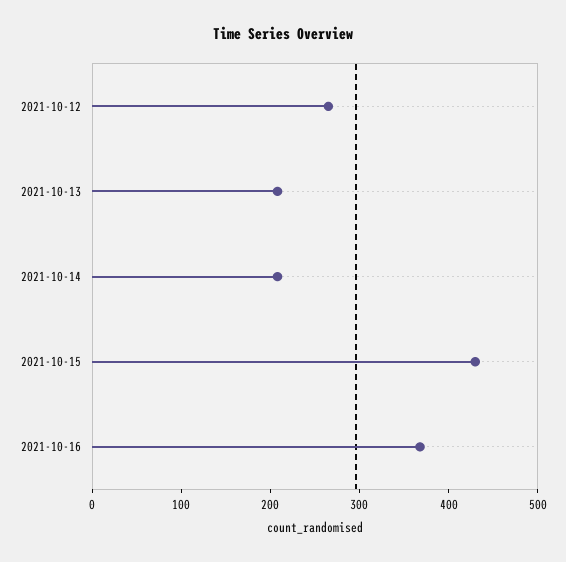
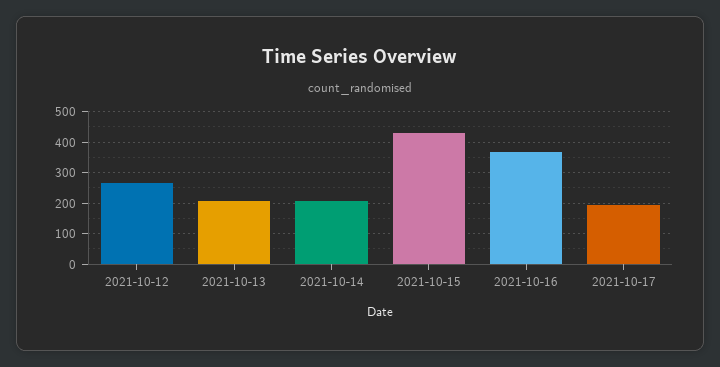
2021-10-17: none -> 200

